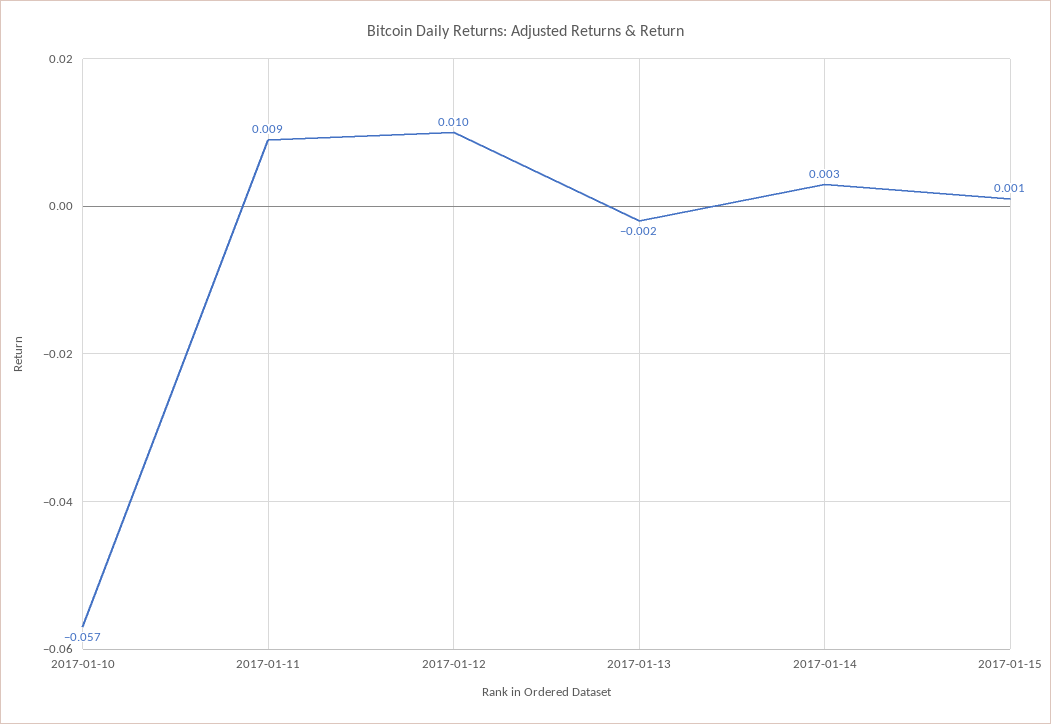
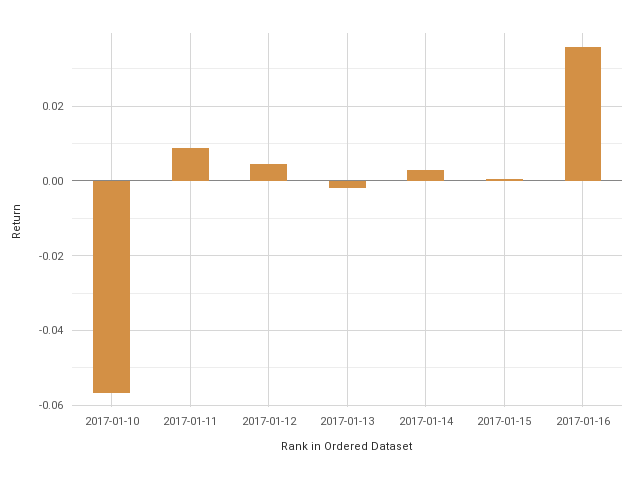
2017-01-12: 0.01 -> 0.004
2017-01-16: none -> 0.036

